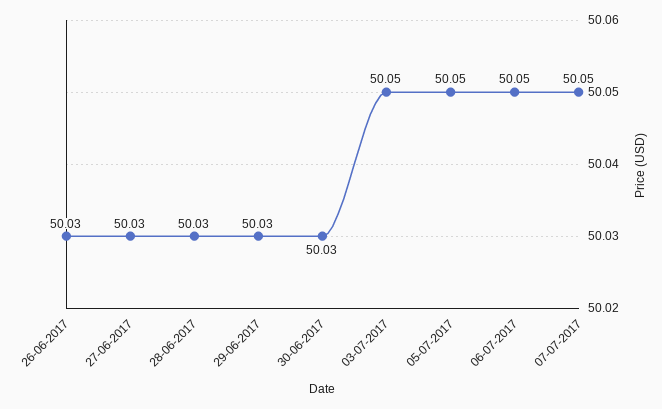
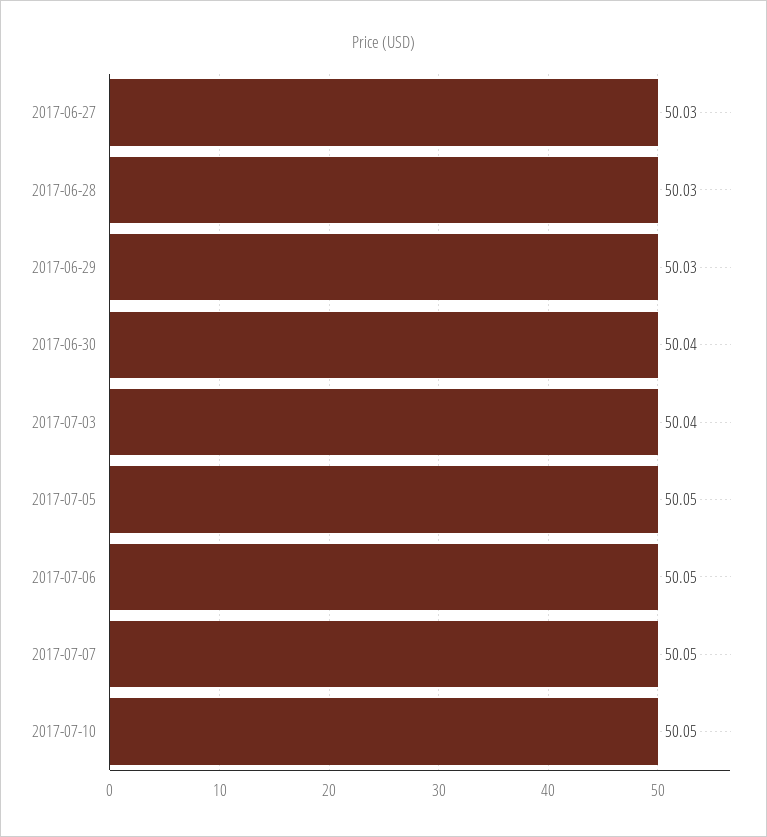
26-06-2017: 50.03 -> none
30-06-2017: 50.03 -> 50.04
03-07-2017: 50.05 -> 50.04
2017-07-10: none -> 50.05

